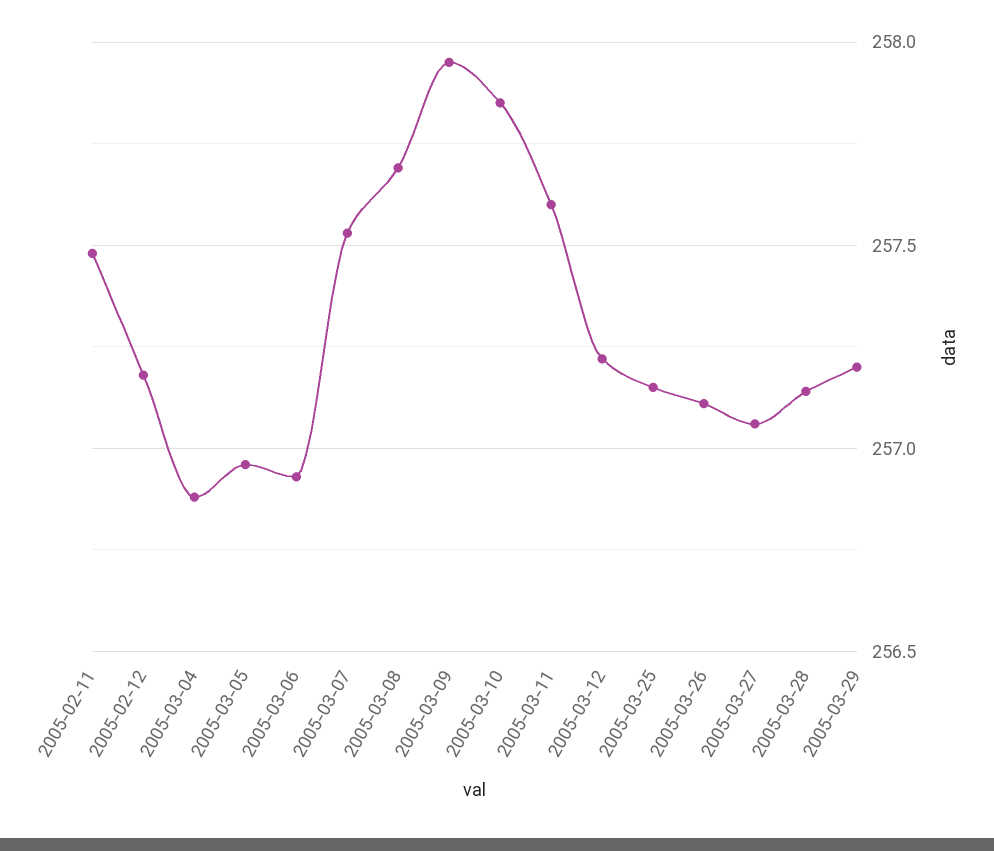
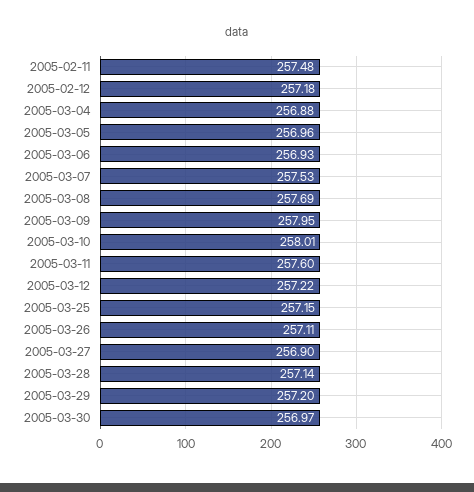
2005-03-10: 257.85 -> 258.01
2005-03-27: 257.05 -> 256.9
2005-03-30: none -> 256.97

